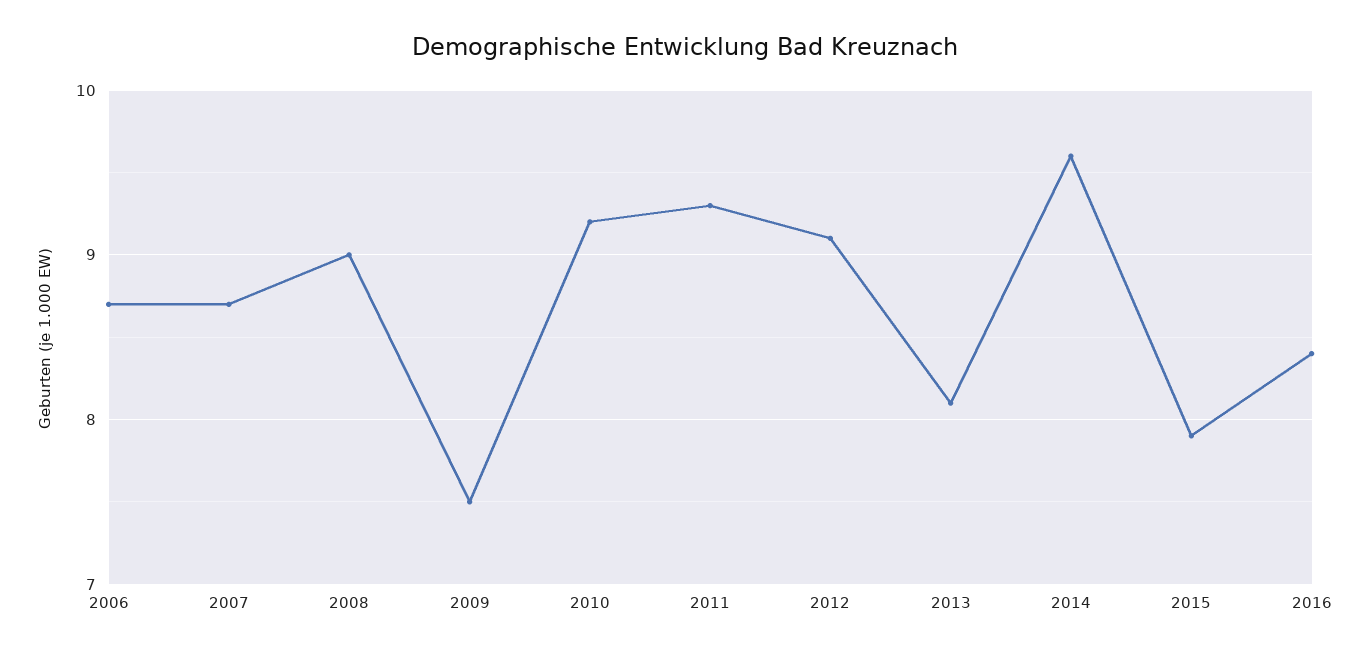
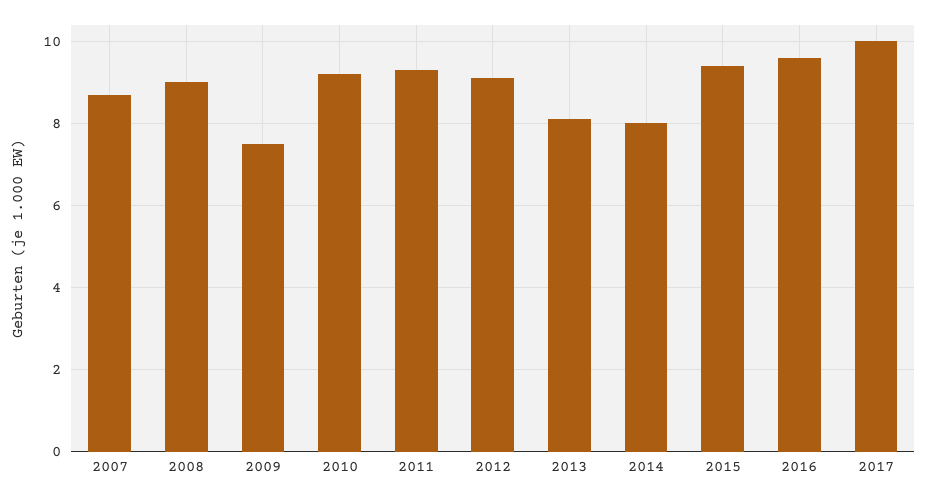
2006: 8.7 -> none
2014: 9.6 -> 8
2015: 7.9 -> 9.5
2016: 8.4 -> 9.5
2017: none -> 10

